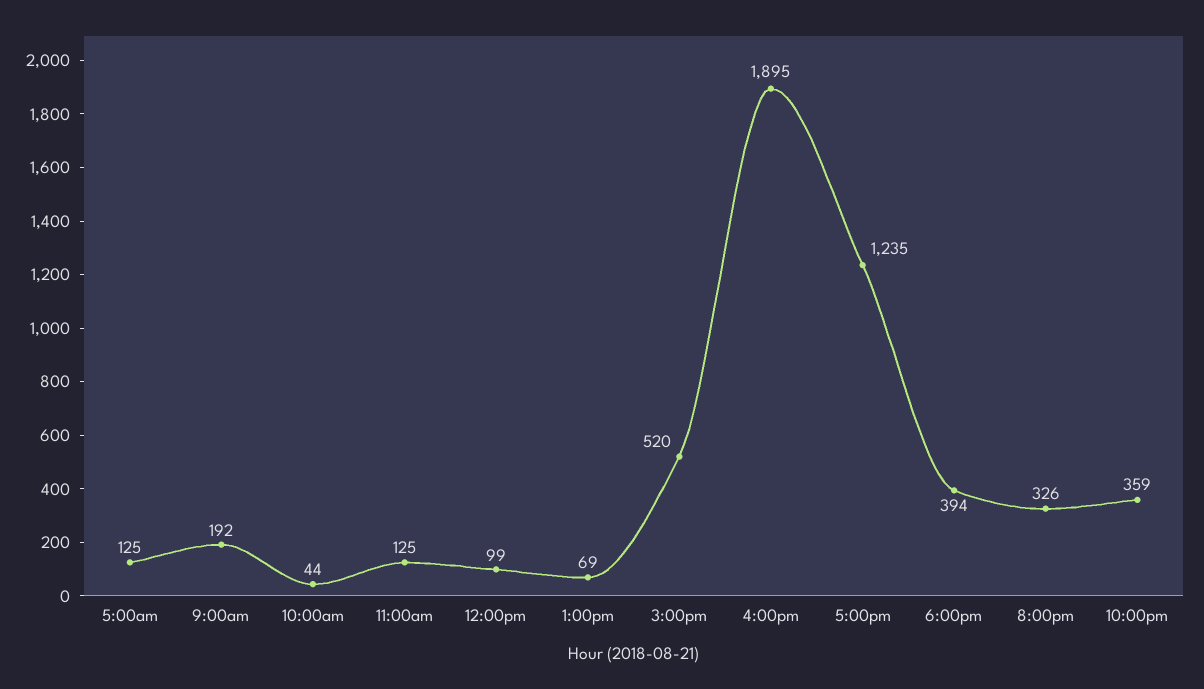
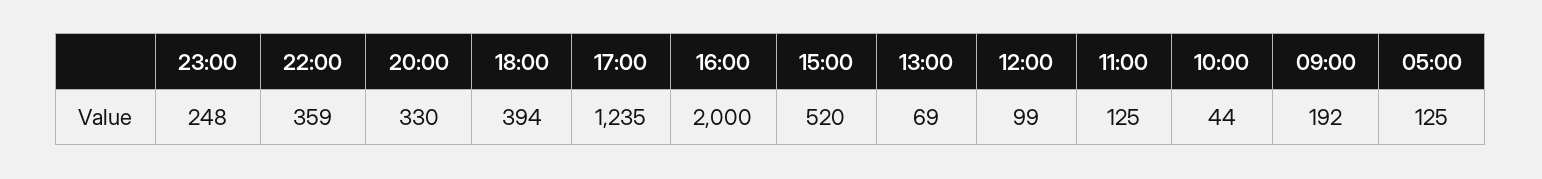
4:00pm: 1895 -> 2000
8:00pm: 326 -> 330
23:00: none -> 248

